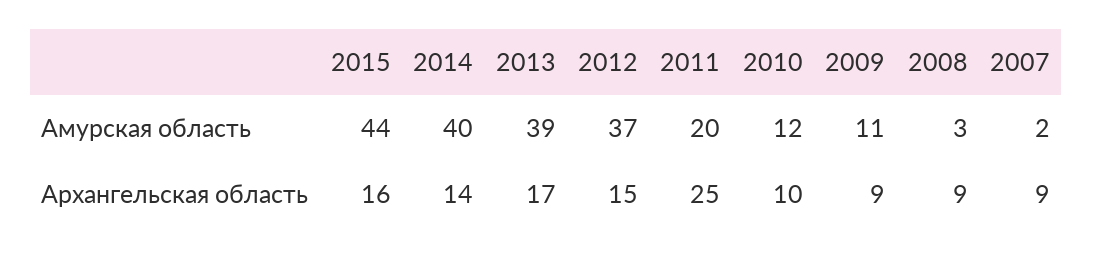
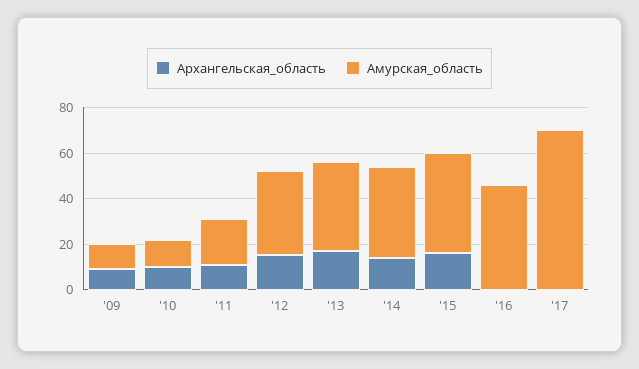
Амурская область, 2008: 3 -> none
Амурская область, 2007: 2 -> none
Архангельская область, 2011: 25 -> 10
Архангельская область, 2008: 9 -> none
Архангельская область, 2007: 9 -> none
Архангельская область, '16: none -> 0
Амурская область, '16: none -> 45
Архангельская область, '17: none -> 0
Амурская область, '17: none -> 70

